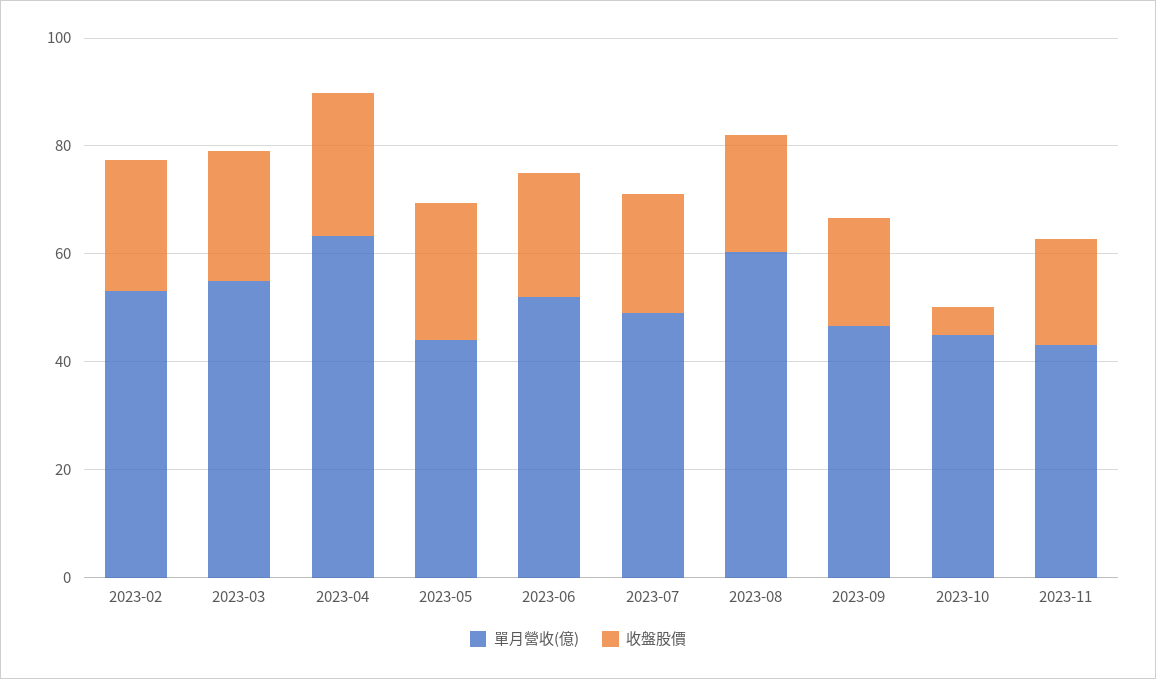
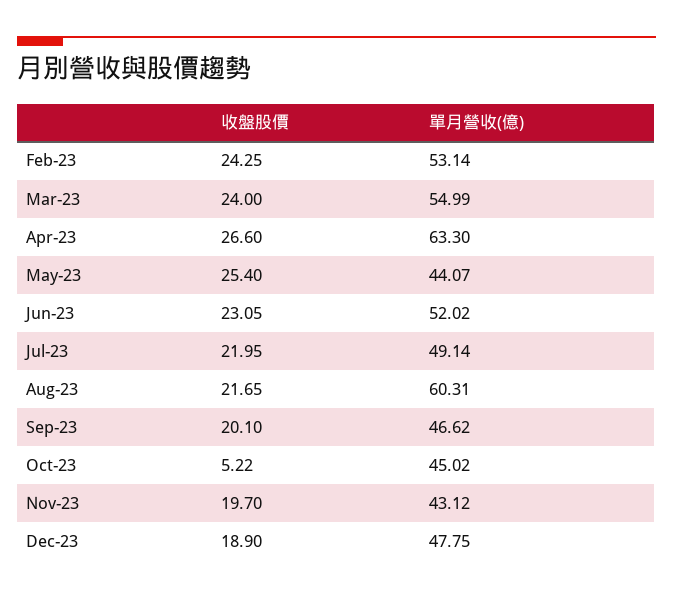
收盤股價, Dec-23: none -> 18.9
單月營收(億), Dec-23: none -> 47.75

